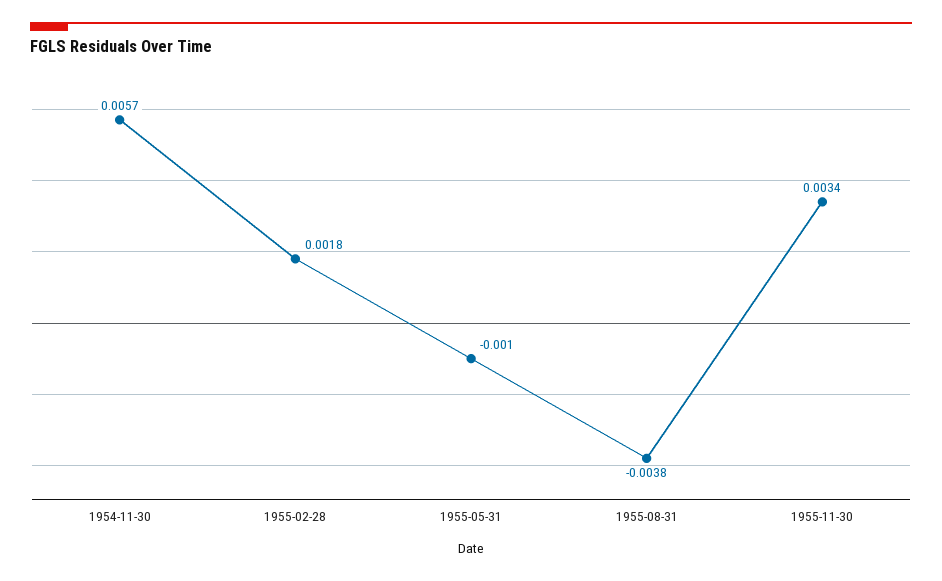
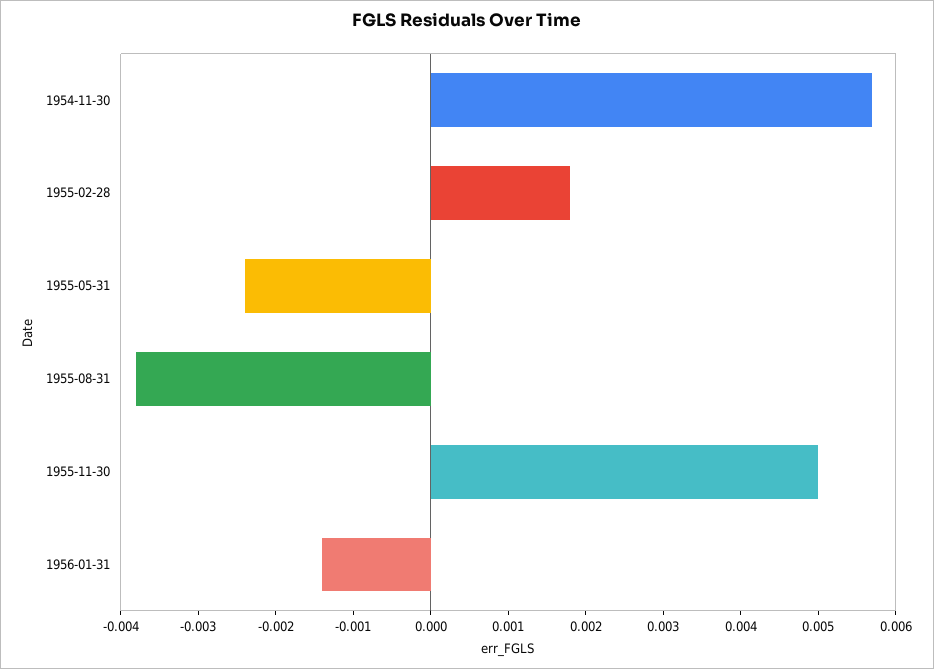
1955-05-31: -0.001 -> -0.0025
1955-11-30: 0.0034 -> 0.005
1956-01-31: none -> -0.0015

